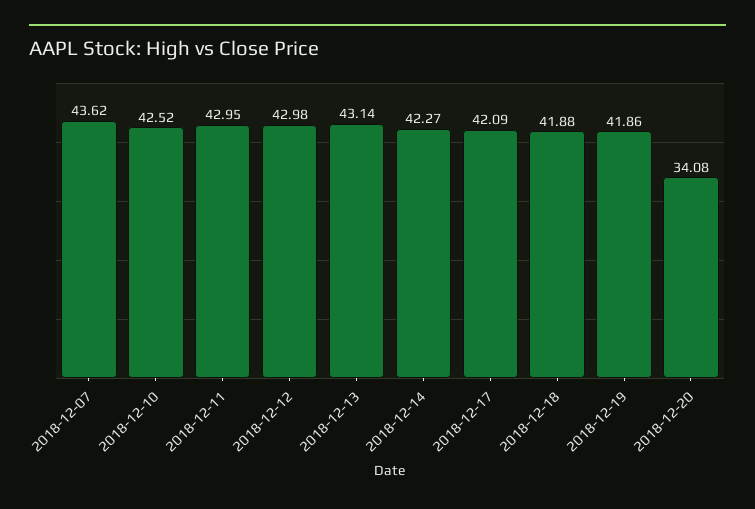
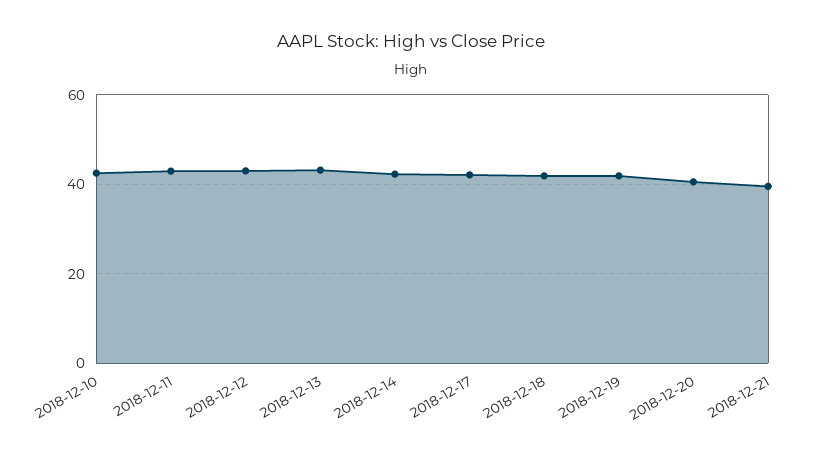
2018-12-07: 43.62 -> none
2018-12-20: 34.08 -> 40
2018-12-21: none -> 40

